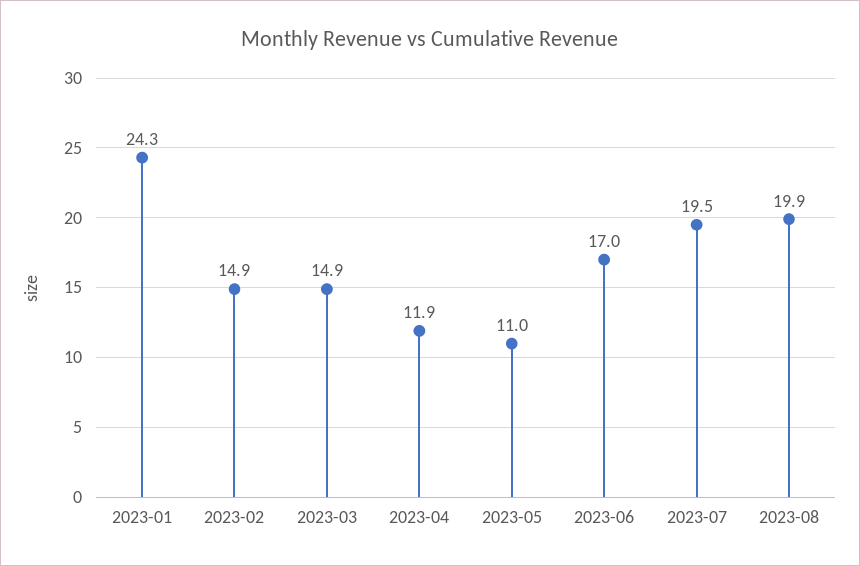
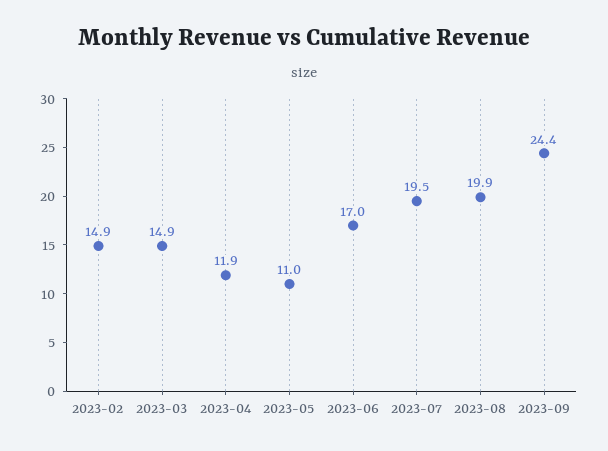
2023-01: 24.3 -> none
2023-09: none -> 24.4

